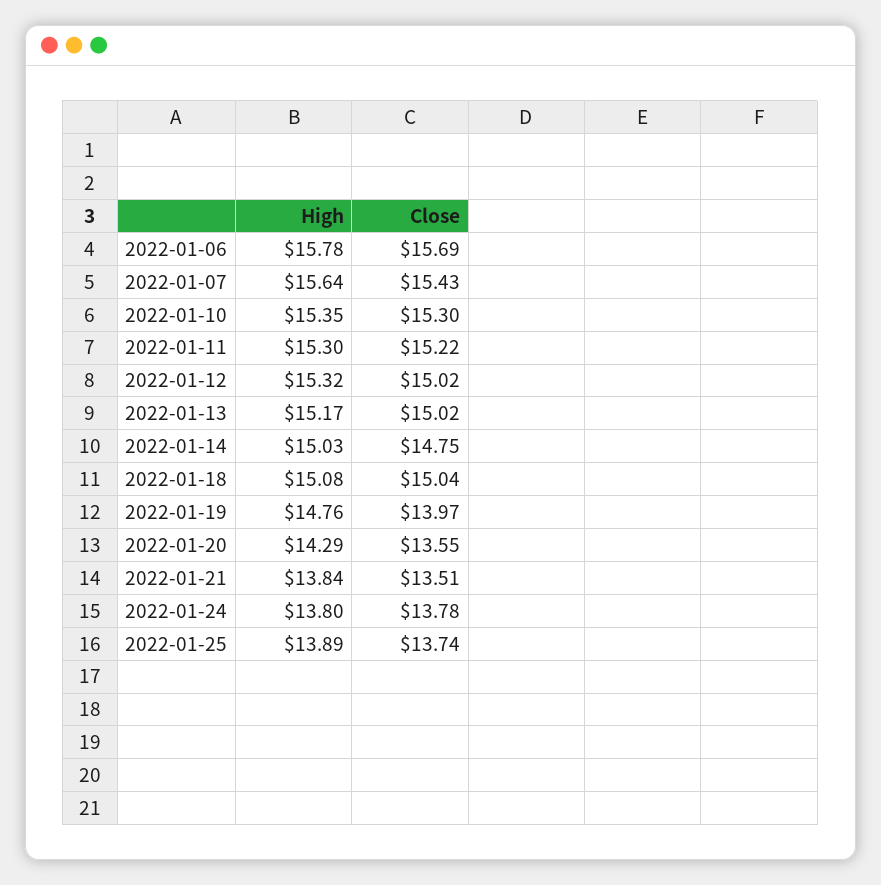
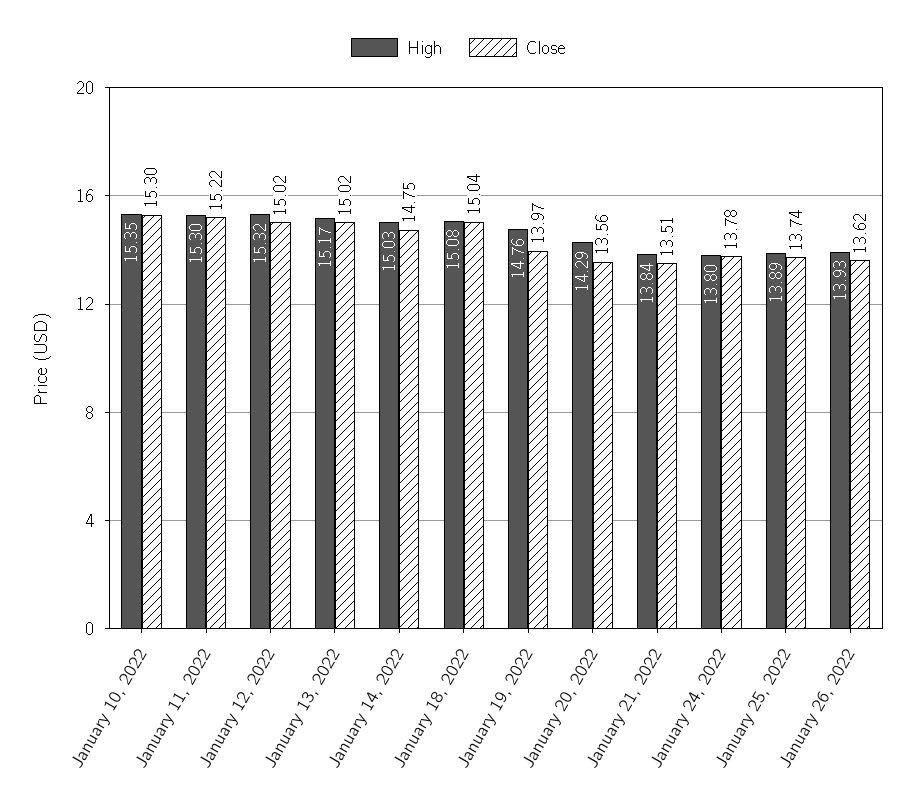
High, 2022-01-06: 15.78 -> none
Close, 2022-01-06: 15.69 -> none
High, 2022-01-07: 15.64 -> none
Close, 2022-01-07: 15.43 -> none
Close, 2022-01-20: 13.55 -> 13.56
High, January 26, 2022: none -> 13.93
Close, January 26, 2022: none -> 13.62

